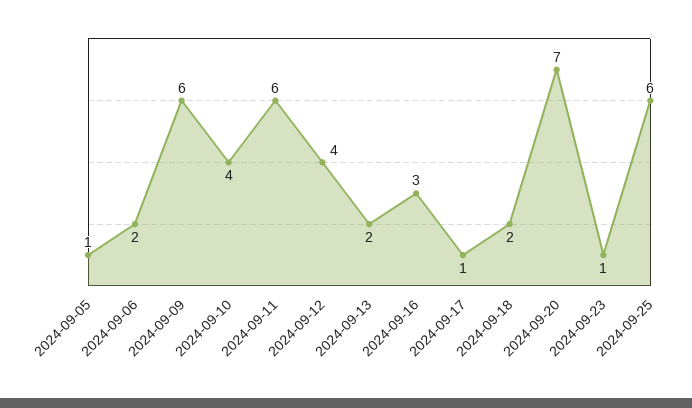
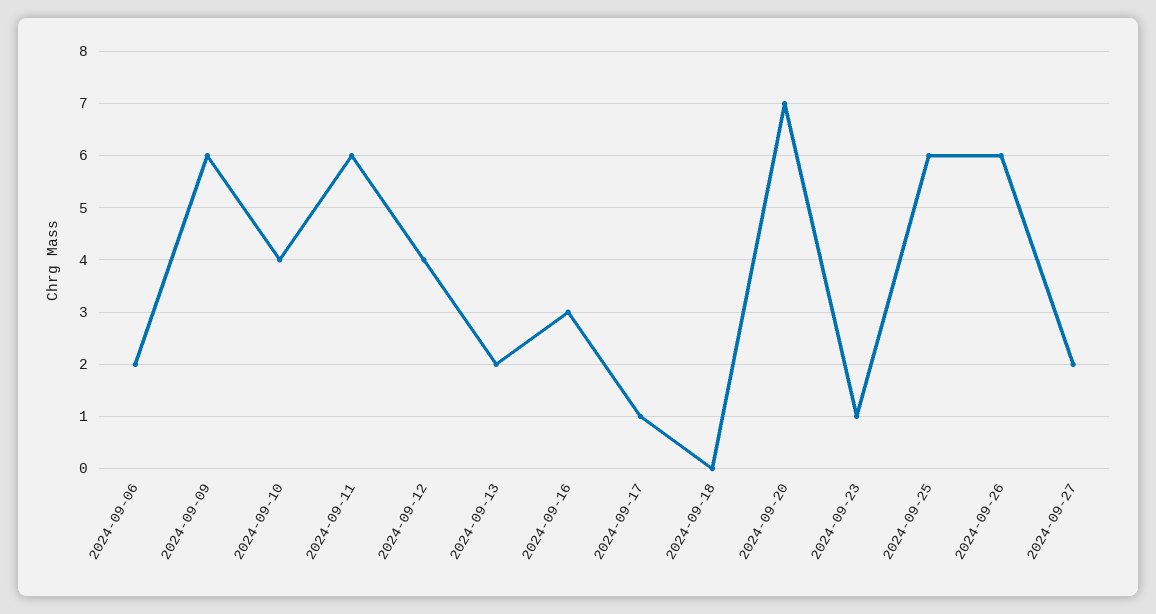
2024-09-05: 1 -> none
2024-09-18: 2 -> 0
2024-09-26: none -> 6
2024-09-27: none -> 2

